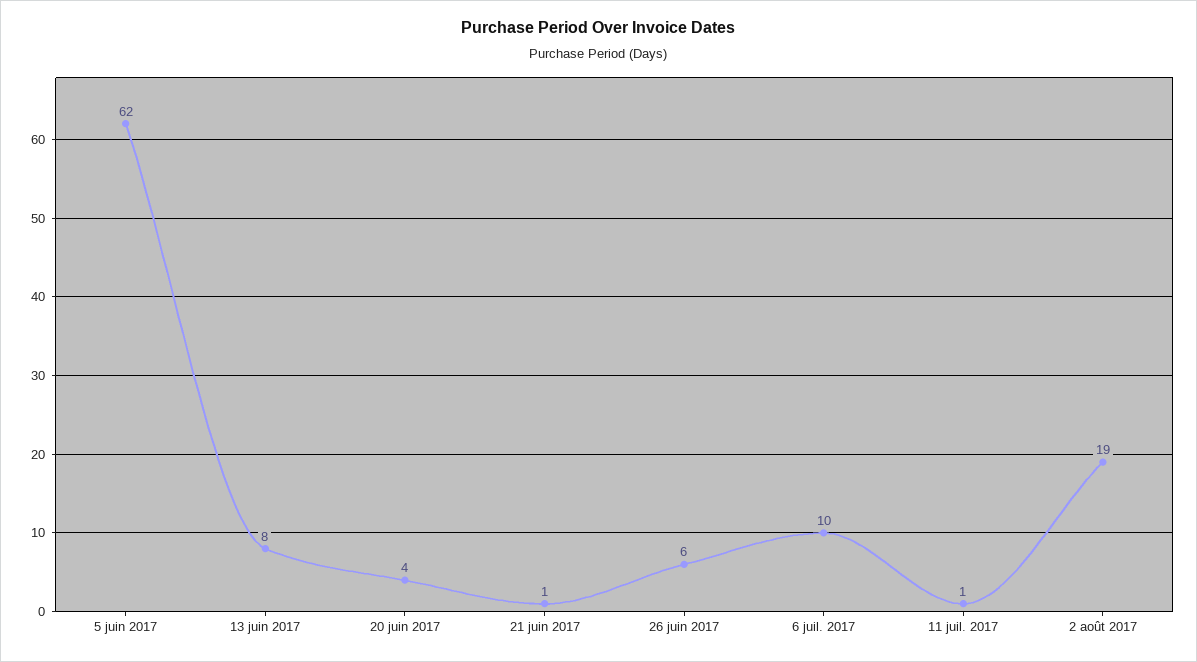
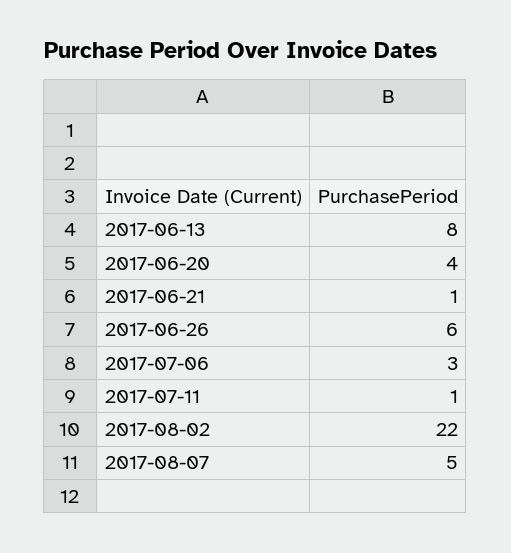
5 juin 2017: 62 -> none
6 juil. 2017: 10 -> 3
2 août 2017: 19 -> 22
2017-08-07: none -> 5

